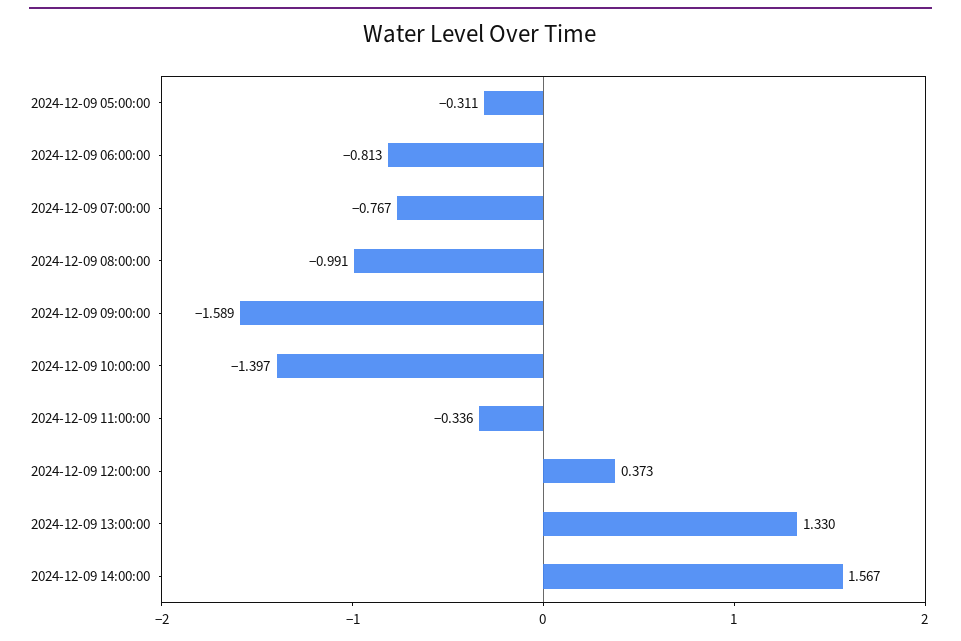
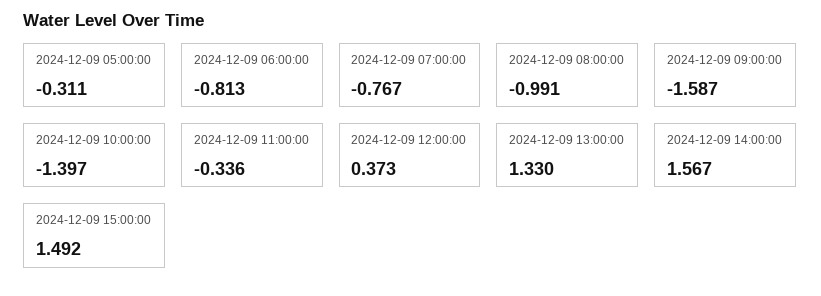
2024-12-09 09:00:00: -1.589 -> -1.587
2024-12-09 15:00:00: none -> 1.492

